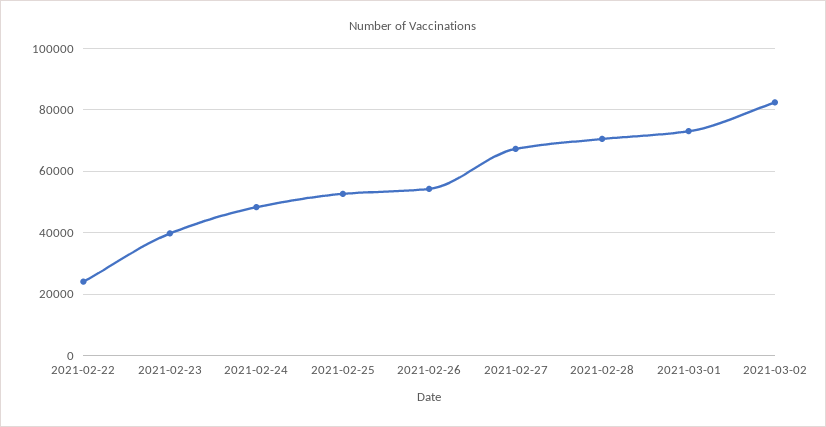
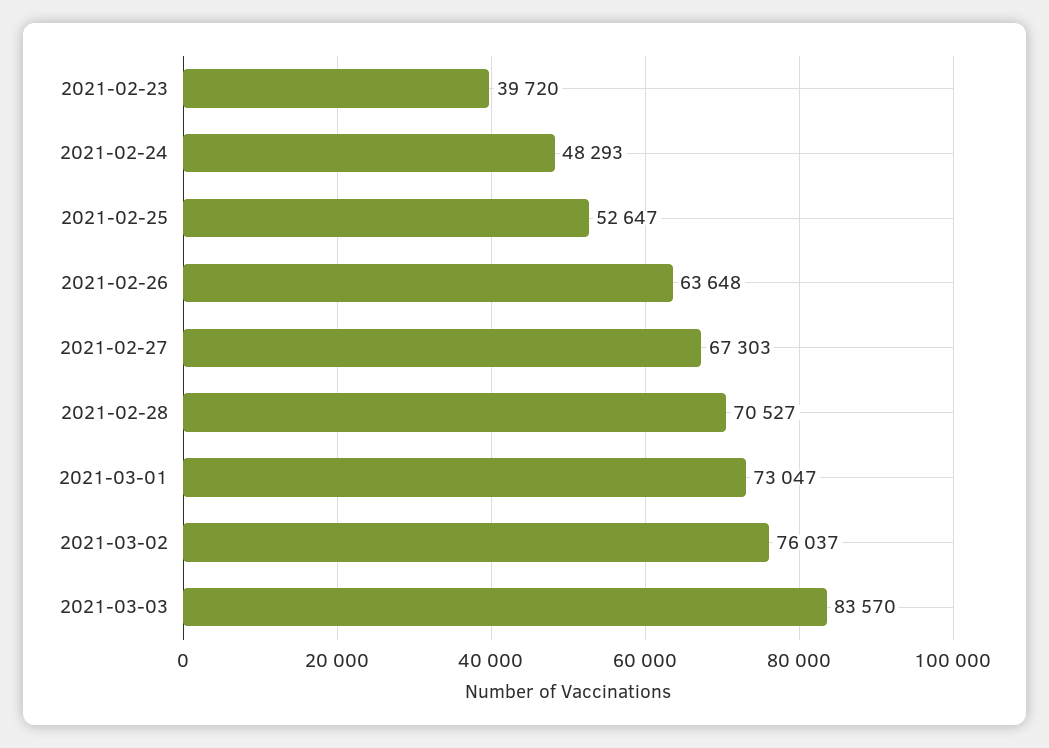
2021-02-22: 24000 -> none
2021-02-26: 54000 -> 63648
2021-03-02: 82000 -> 76037
2021-03-03: none -> 83570

